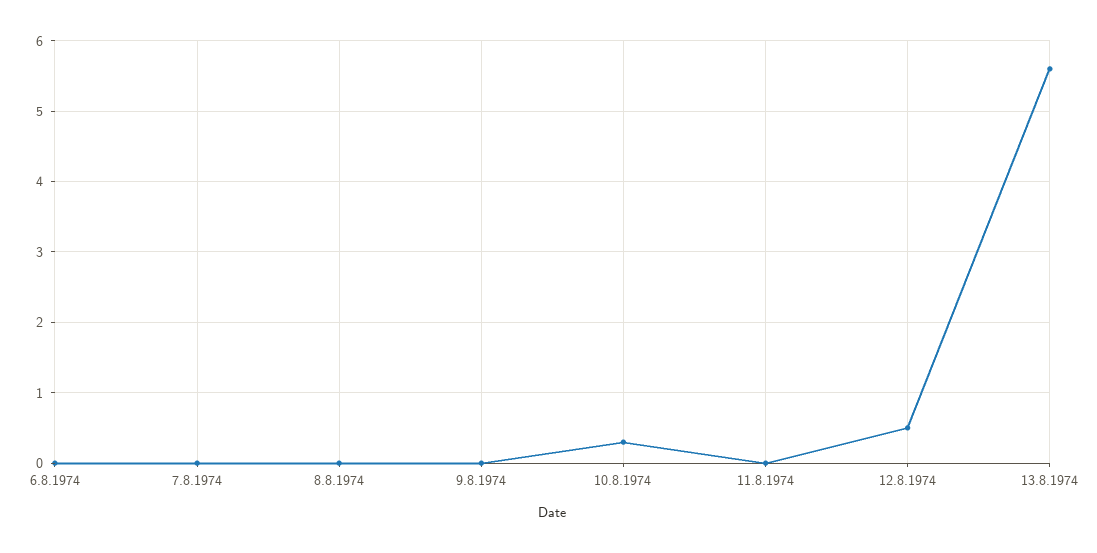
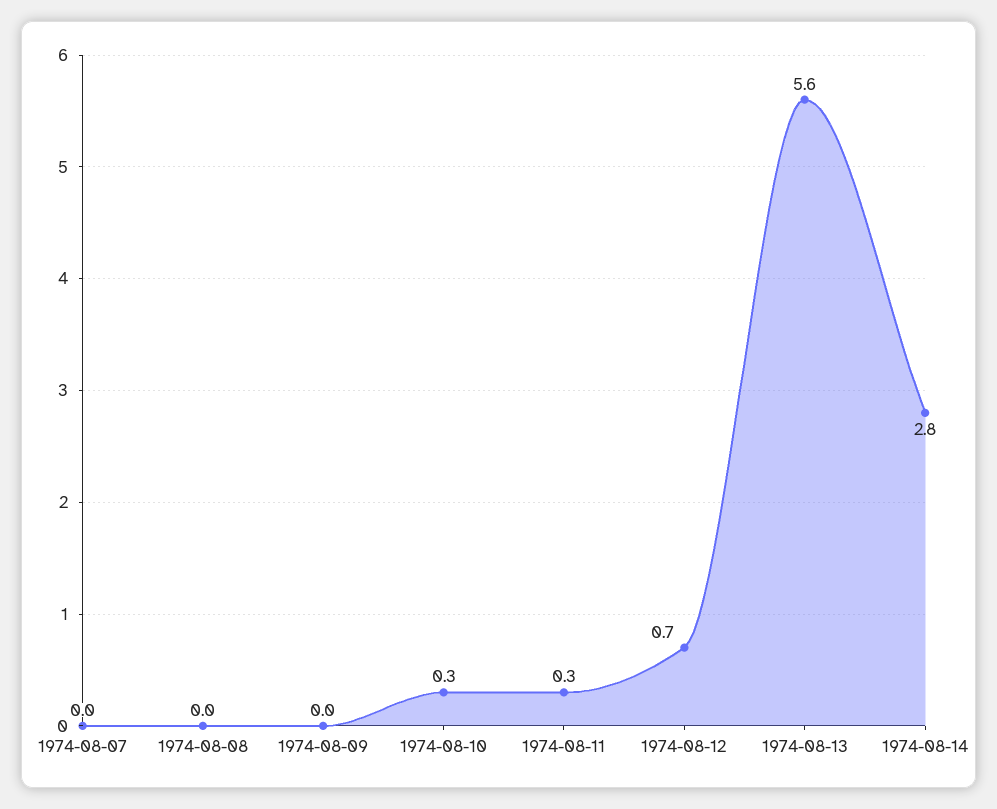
6.8.1974: 0 -> none
11.8.1974: 0 -> 0.3
12.8.1974: 0.5 -> 0.7
1974-08-14: none -> 2.8

